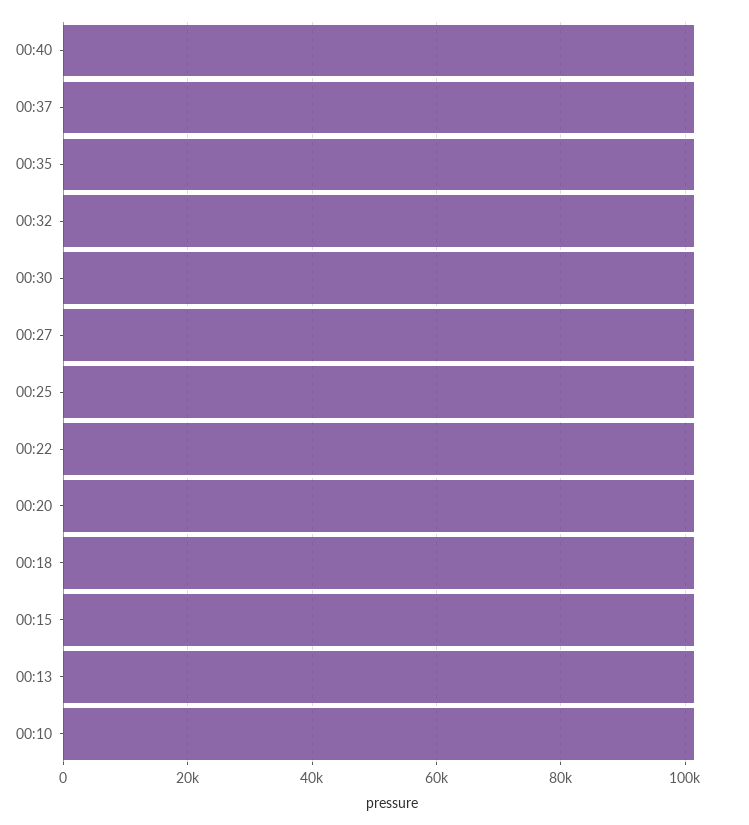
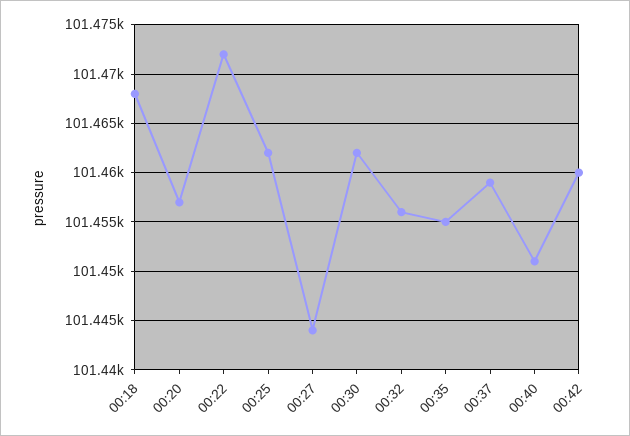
00:15: 102000 -> none
00:13: 102000 -> none
00:10: 102000 -> none
00:42: none -> 101460

